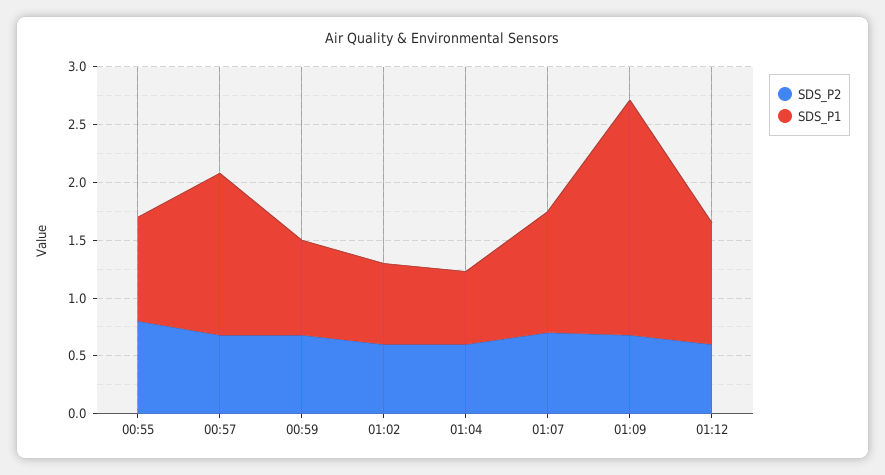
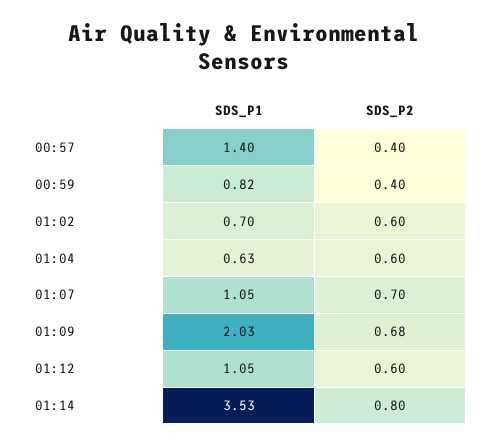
SDS_P2, 00:55: 0.8 -> none
SDS_P1, 00:55: 0.9 -> none
SDS_P2, 00:57: 0.7 -> 0.4
SDS_P2, 00:59: 0.7 -> 0.4
SDS_P1, 01:14: none -> 3.53
SDS_P2, 01:14: none -> 0.8

